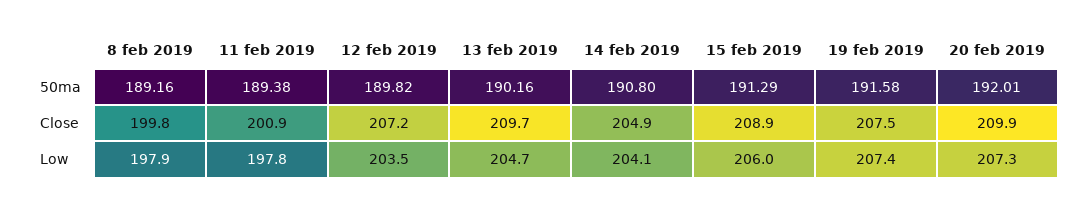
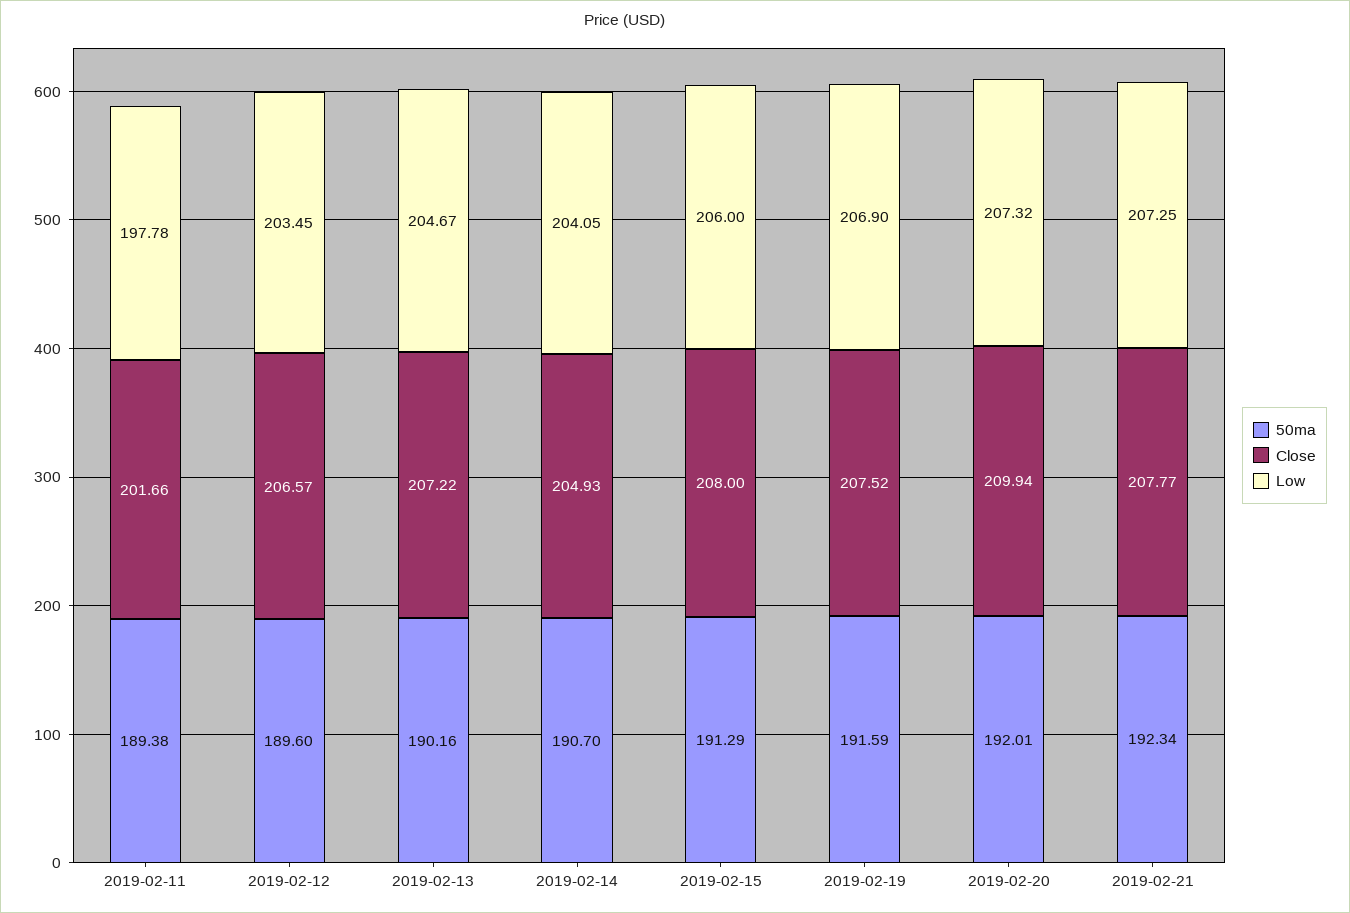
50ma, 8 feb 2019: 189.16 -> none
50ma, 12 feb 2019: 189.82 -> 189.6
50ma, 14 feb 2019: 190.8 -> 190.7
50ma, 19 feb 2019: 191.58 -> 191.59
Close, 8 feb 2019: 199.8 -> none
Close, 11 feb 2019: 200.9 -> 201.66
Close, 12 feb 2019: 207.2 -> 206.57
Close, 13 feb 2019: 209.7 -> 207.22
Close, 15 feb 2019: 208.9 -> 208
Low, 8 feb 2019: 197.9 -> none
Low, 19 feb 2019: 207.4 -> 206.9
50ma, 2019-02-21: none -> 192.34
Close, 2019-02-21: none -> 207.77
Low, 2019-02-21: none -> 207.25

